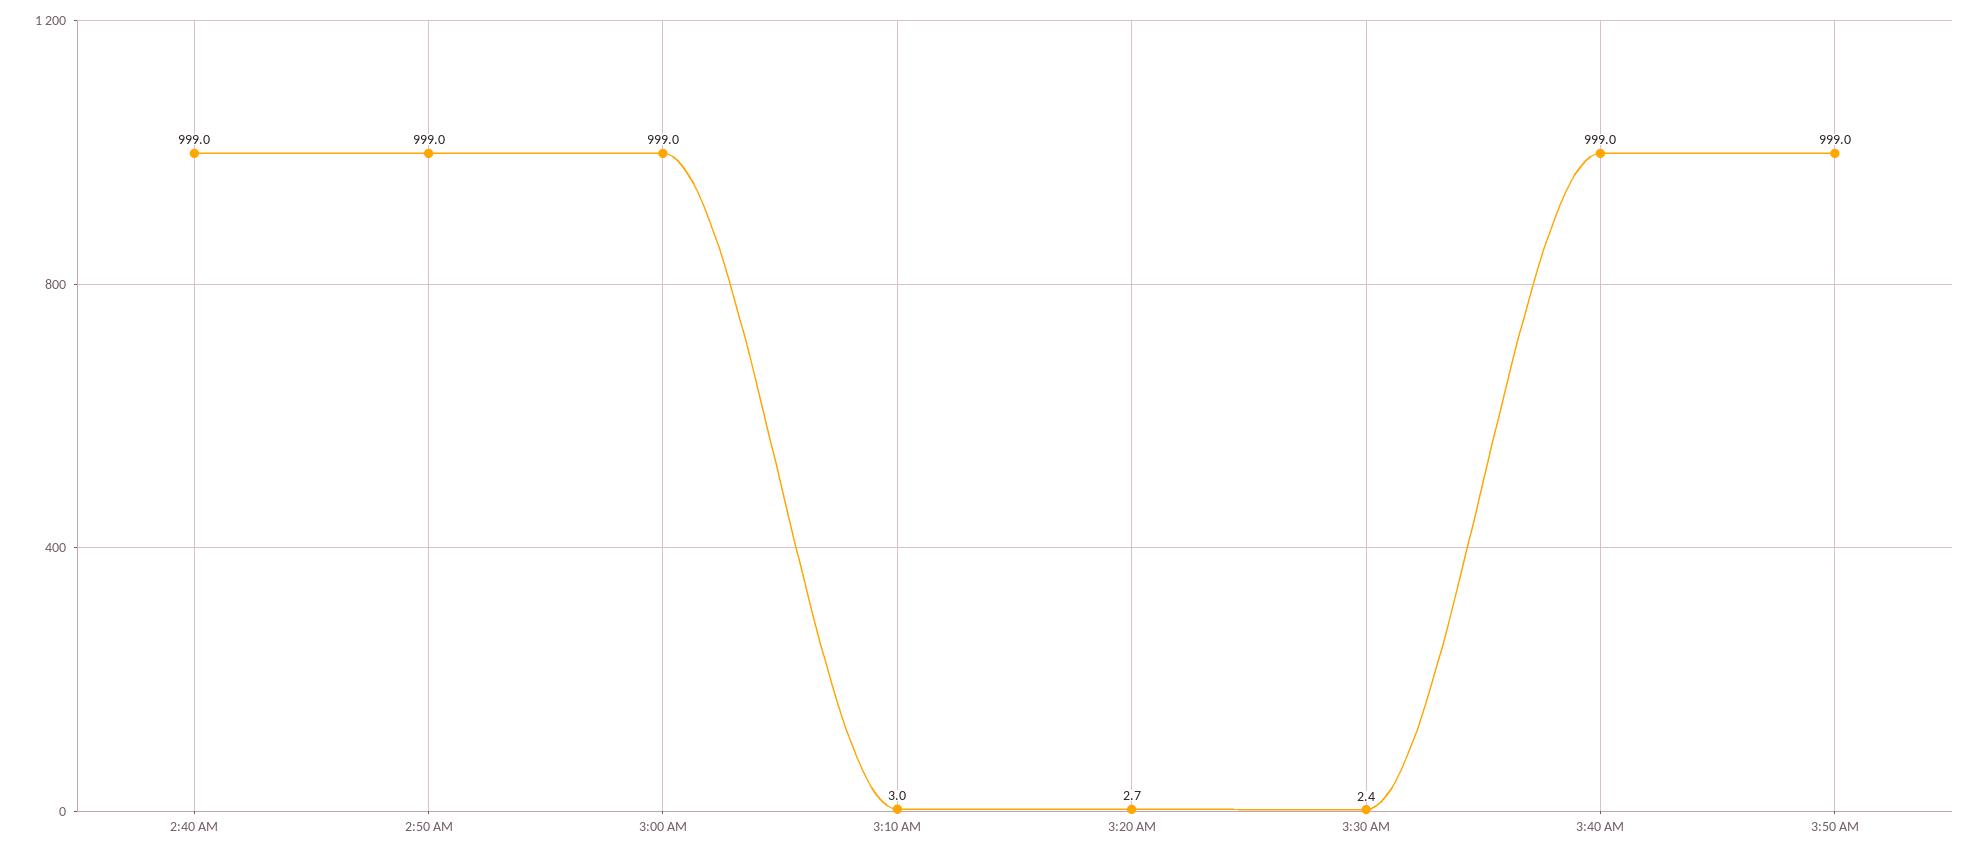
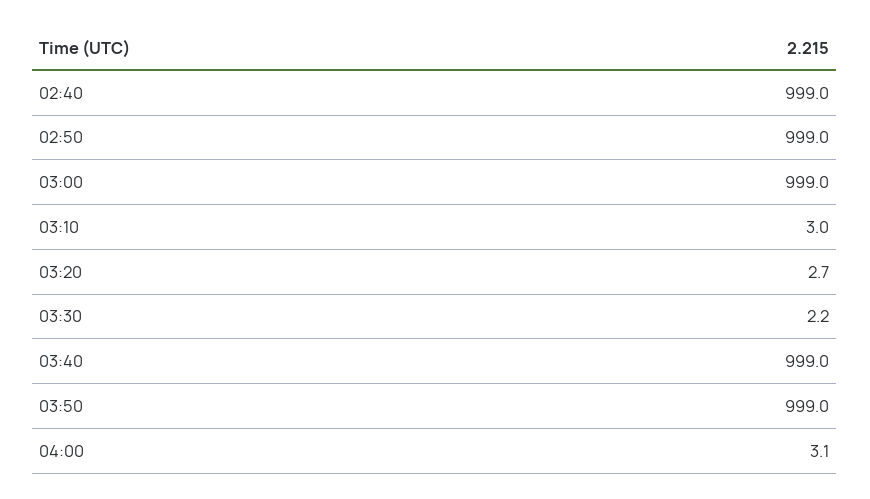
3:30 AM: 2.4 -> 2.2
04:00: none -> 3.1

